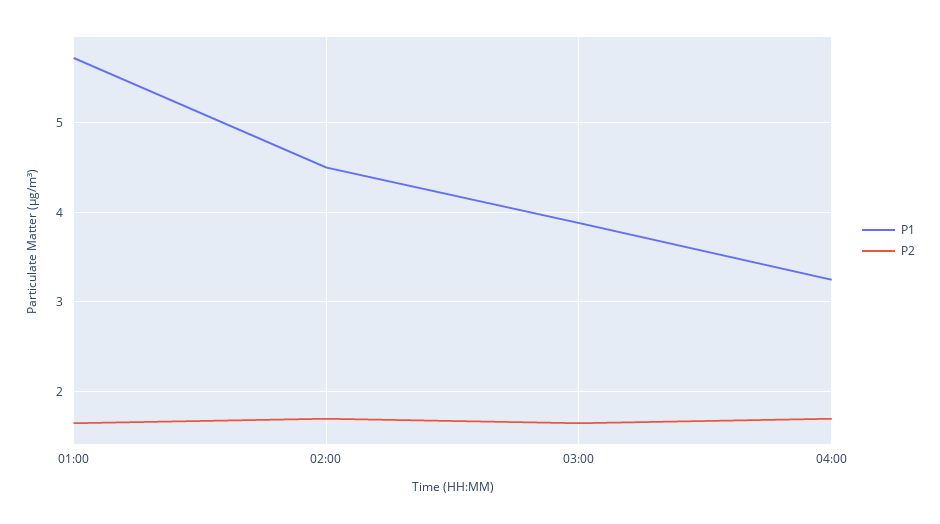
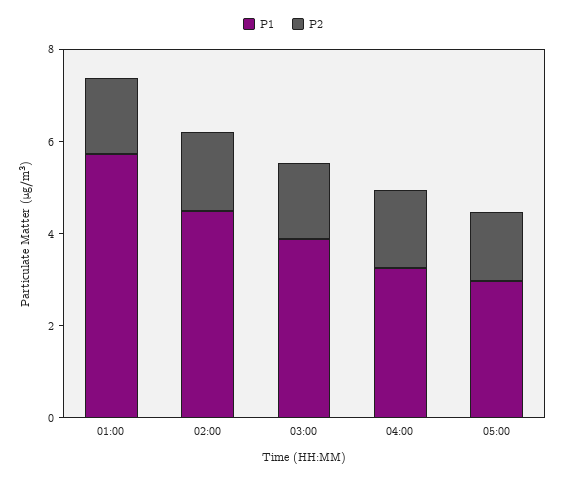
P1, 05:00: none -> 3
P2, 05:00: none -> 1.5

